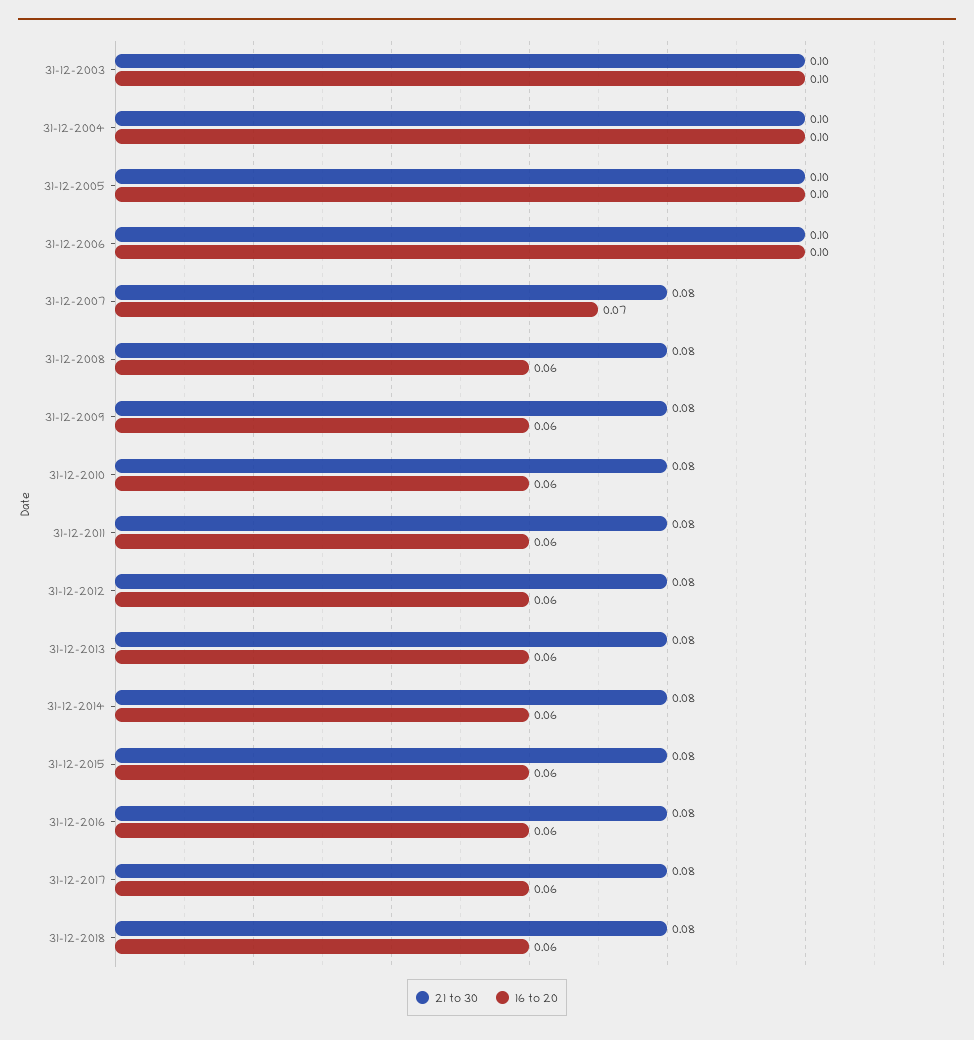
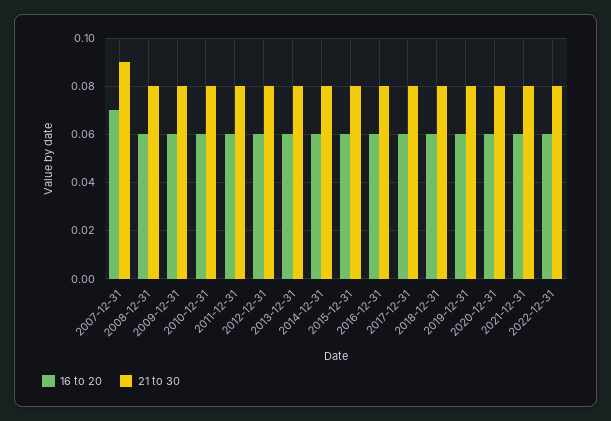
21 to 30, 31-12-2003: 0.1 -> none
16 to 20, 31-12-2003: 0.1 -> none
21 to 30, 31-12-2004: 0.1 -> none
16 to 20, 31-12-2004: 0.1 -> none
21 to 30, 31-12-2005: 0.1 -> none
16 to 20, 31-12-2005: 0.1 -> none
21 to 30, 31-12-2006: 0.1 -> none
16 to 20, 31-12-2006: 0.1 -> none
21 to 30, 31-12-2007: 0.08 -> 0.09
16 to 20, 2019-12-31: none -> 0.06
21 to 30, 2019-12-31: none -> 0.08
16 to 20, 2020-12-31: none -> 0.06
21 to 30, 2020-12-31: none -> 0.08
16 to 20, 2021-12-31: none -> 0.06
21 to 30, 2021-12-31: none -> 0.08
16 to 20, 2022-12-31: none -> 0.06
21 to 30, 2022-12-31: none -> 0.08

